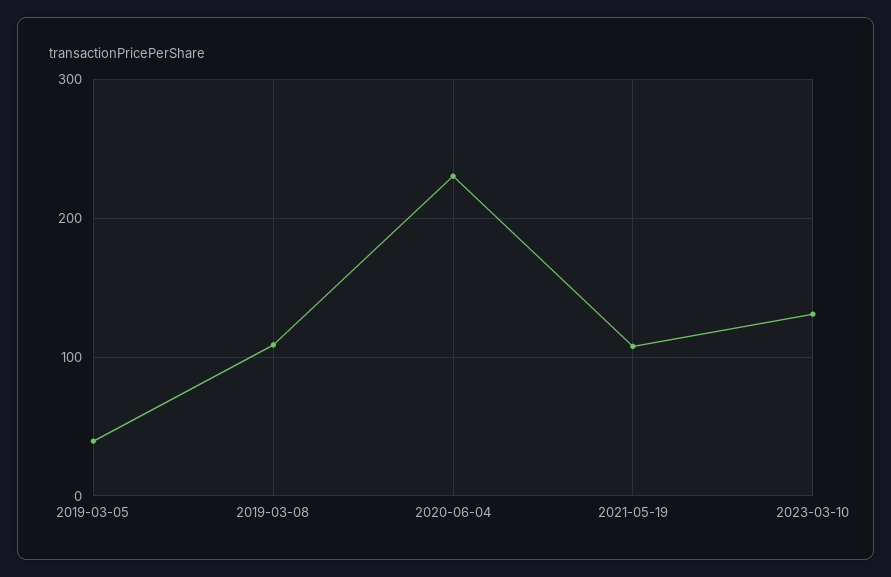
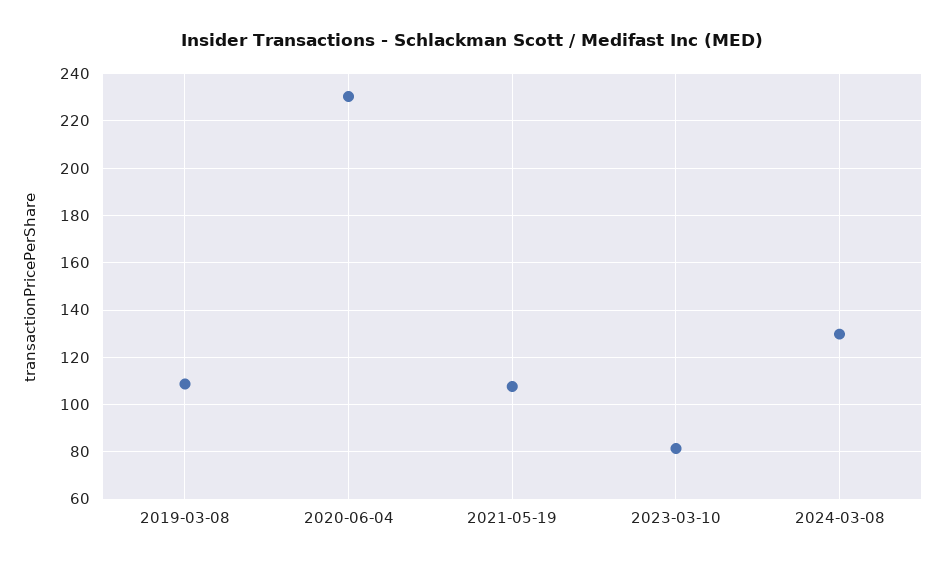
2019-03-05: 40 -> none
2023-03-10: 130 -> 80
2024-03-08: none -> 130

